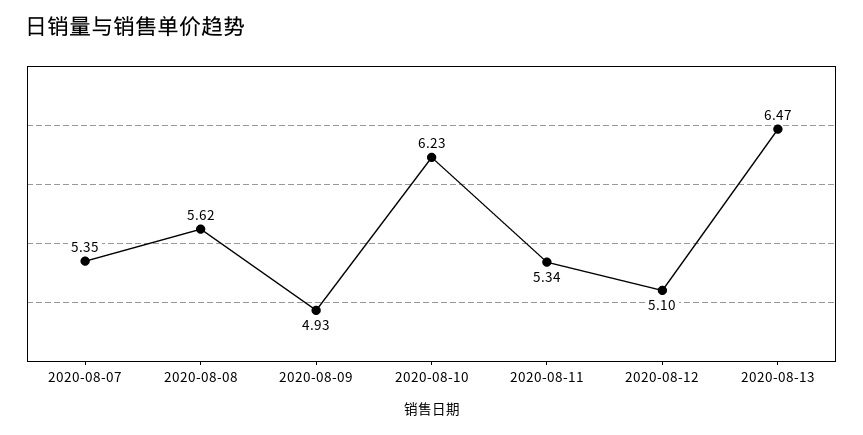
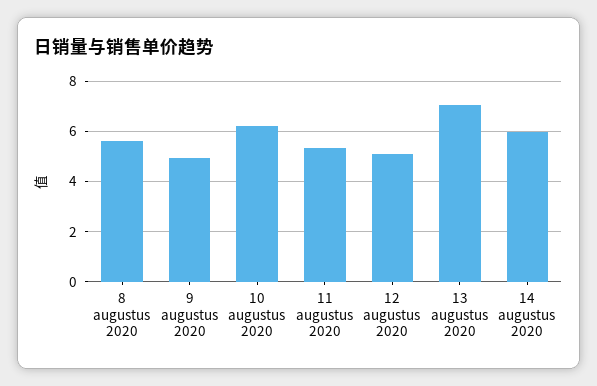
2020-08-07: 5.35 -> none
2020-08-13: 6.47 -> 7
14 augustus 2020: none -> 6

